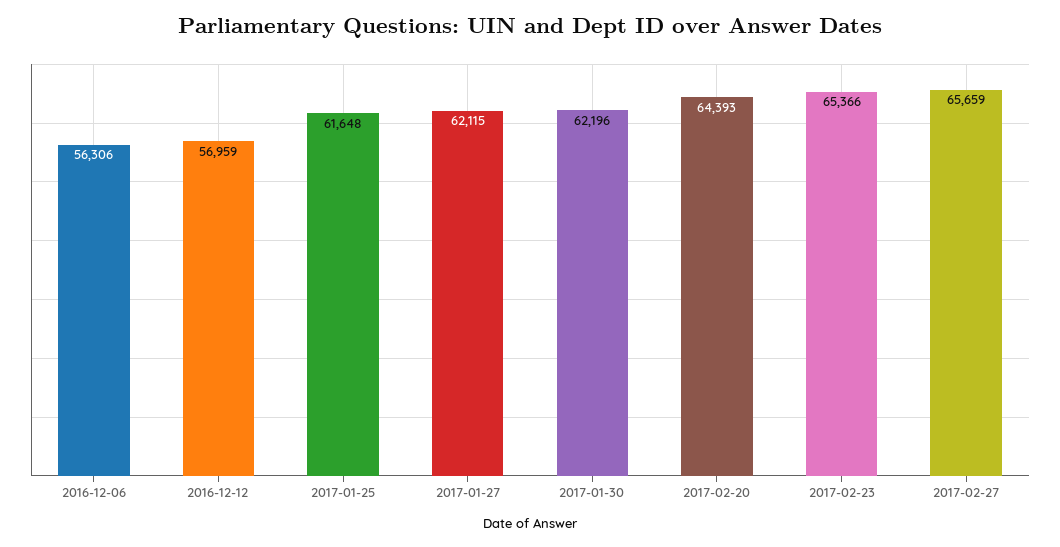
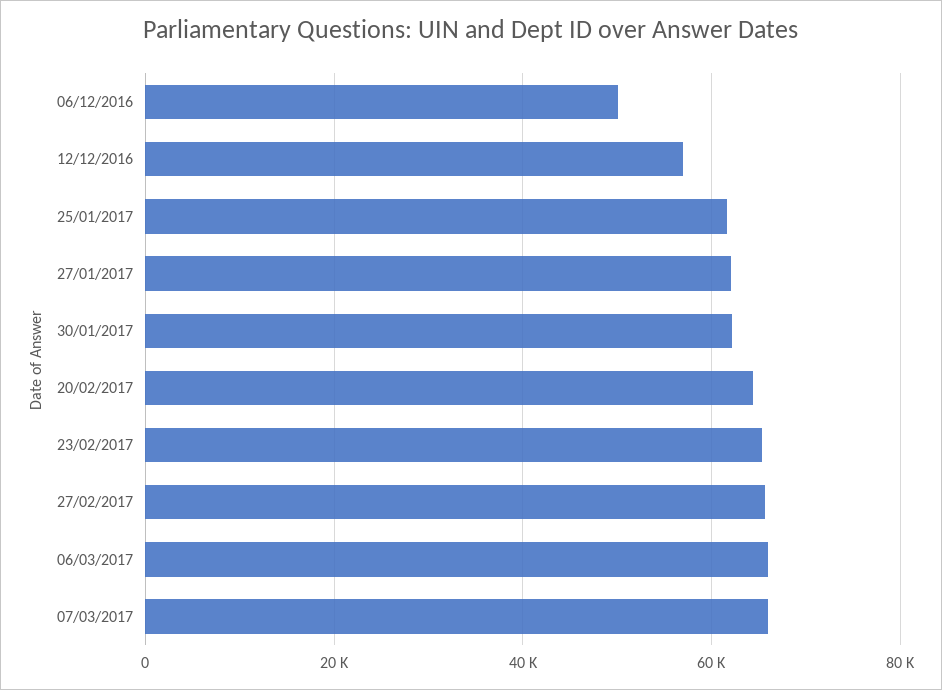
2016-12-06: 56306 -> 50000
06/03/2017: none -> 66000
07/03/2017: none -> 66000

